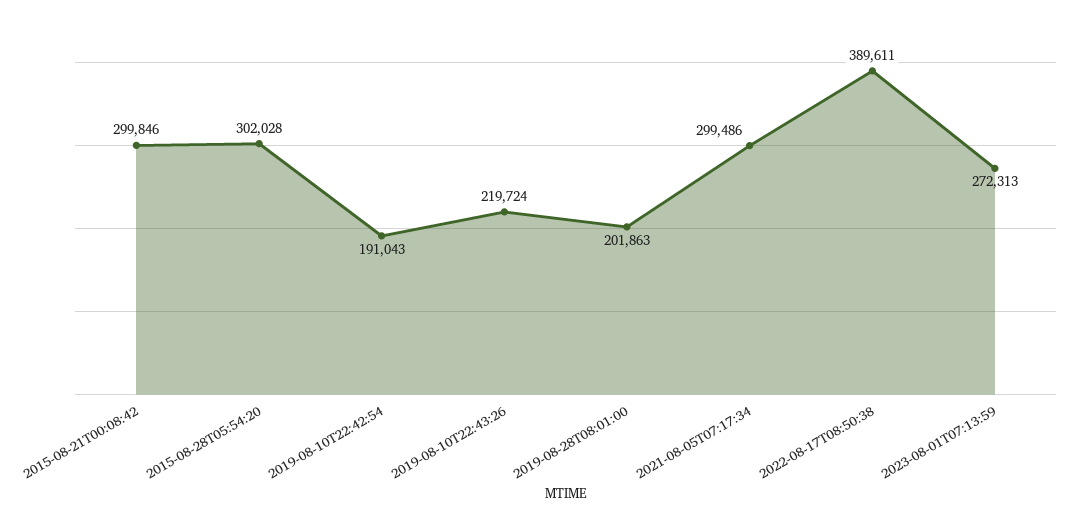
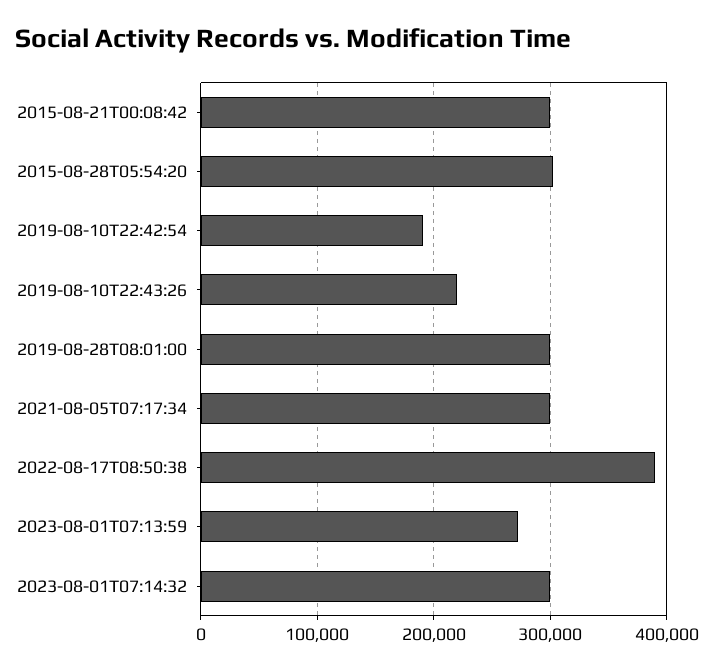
2019-08-28T08:01:00: 201863 -> 300000
2023-08-01T07:14:32: none -> 300000

